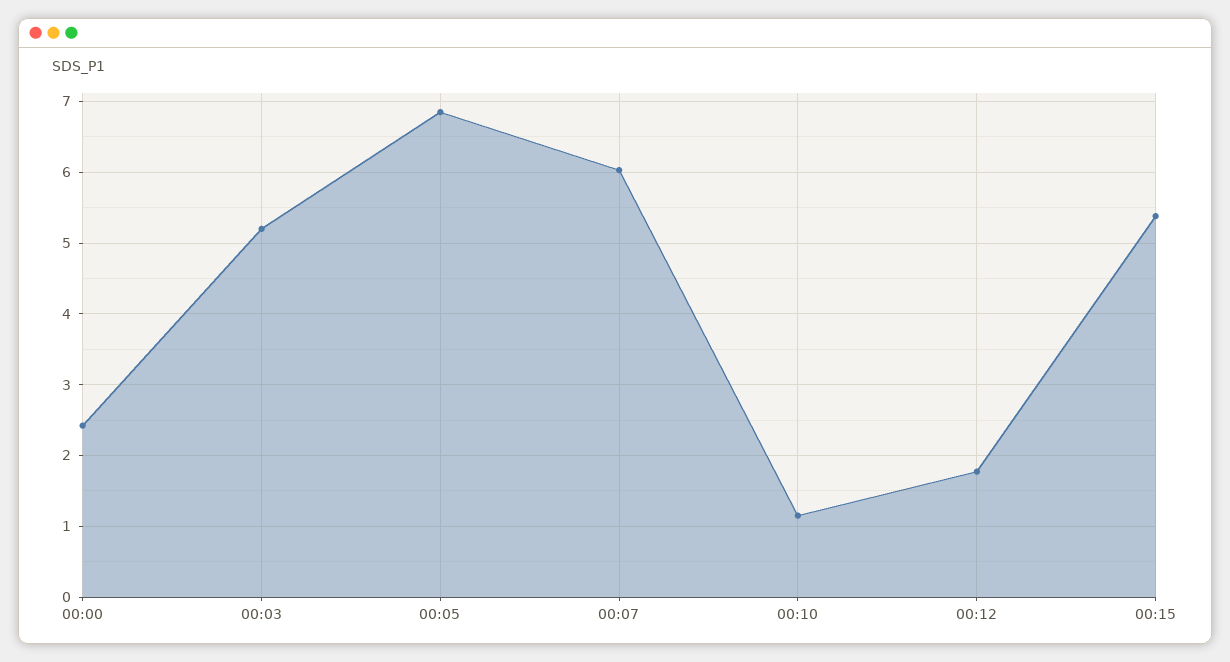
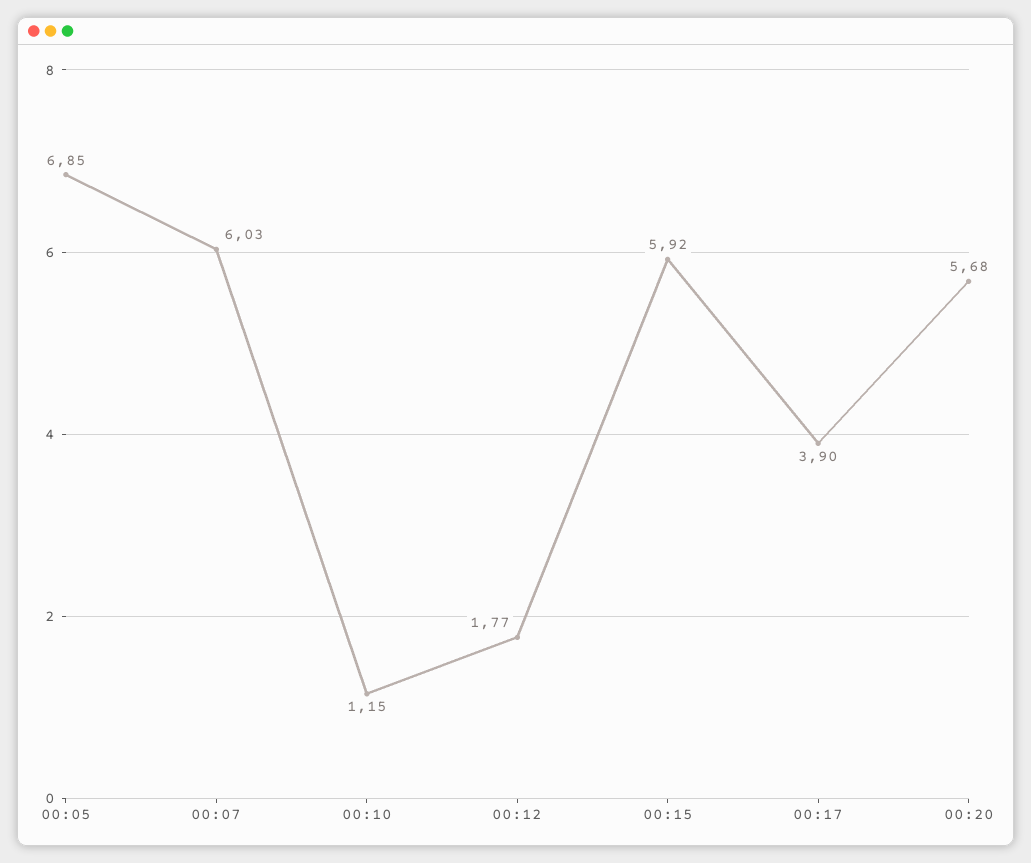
00:00: 2.4 -> none
00:03: 5.2 -> none
00:15: 5.4 -> 5.92
00:17: none -> 3.9
00:20: none -> 5.68

